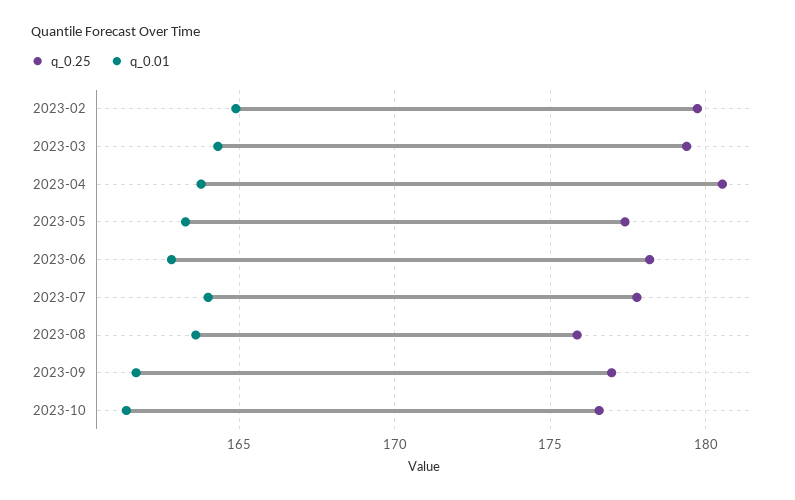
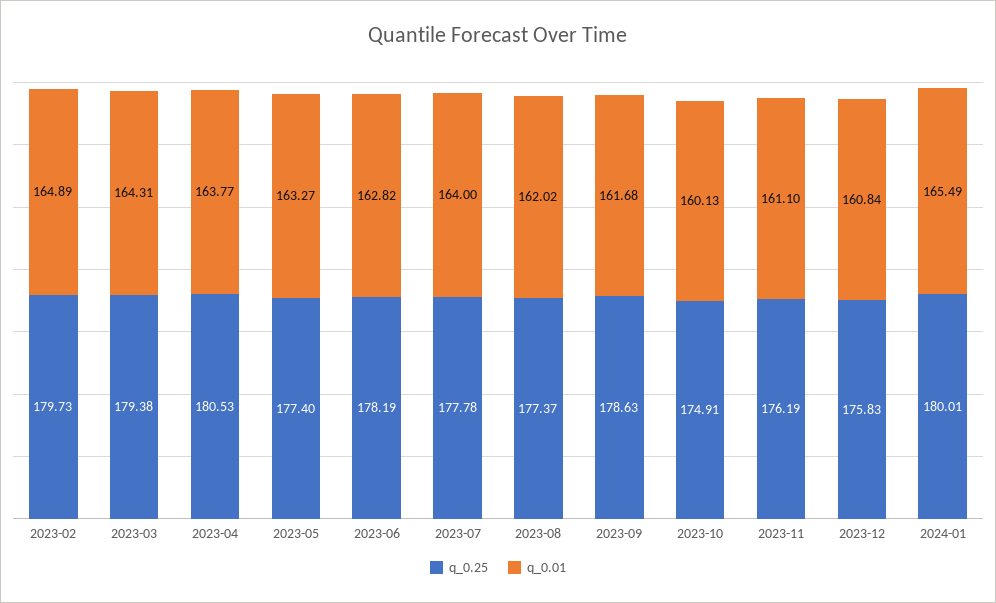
q_0.25, 2023-08: 176 -> 177.37
q_0.01, 2023-08: 163.5 -> 162.02
q_0.25, 2023-09: 177 -> 178.63
q_0.25, 2023-10: 176.5 -> 174.91
q_0.01, 2023-10: 161.5 -> 160.13
q_0.25, 2023-11: none -> 176.19
q_0.01, 2023-11: none -> 161.1
q_0.25, 2023-12: none -> 175.83
q_0.01, 2023-12: none -> 160.84
q_0.25, 2024-01: none -> 180.01
q_0.01, 2024-01: none -> 165.49

